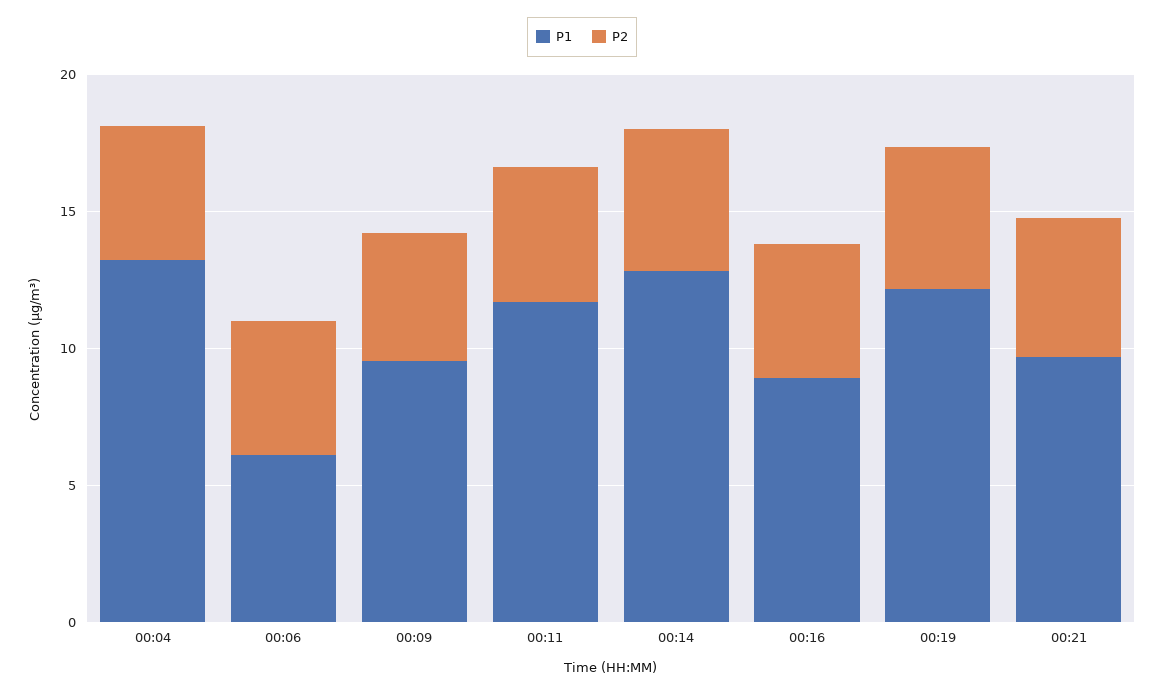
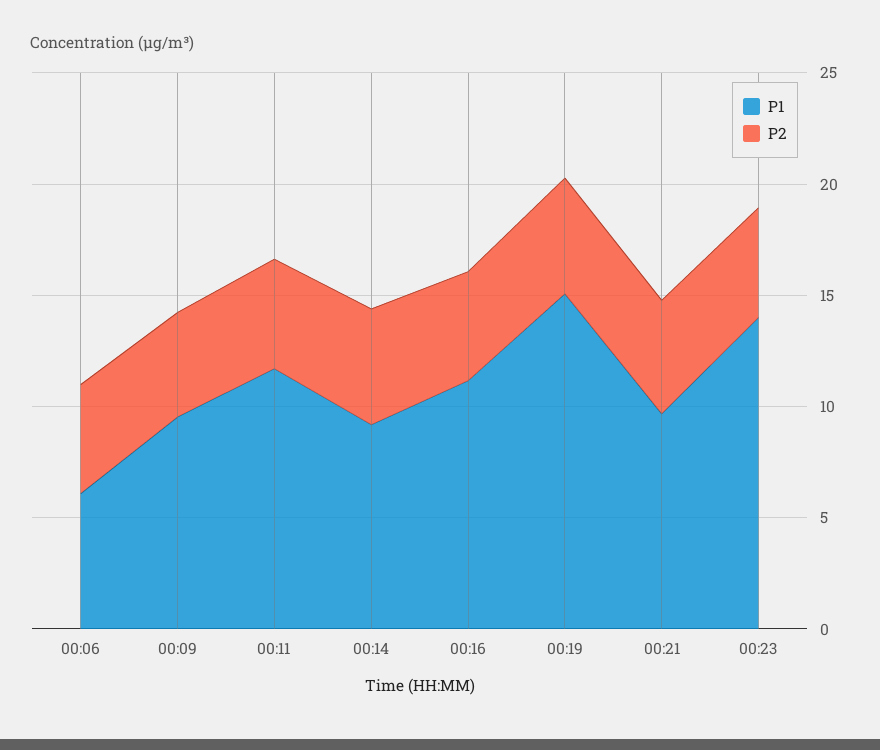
P1, 00:04: 13 -> none
P2, 00:04: 5 -> none
P1, 00:14: 13 -> 9
P1, 00:16: 9 -> 11
P1, 00:19: 12 -> 15
P1, 00:23: none -> 14
P2, 00:23: none -> 5

